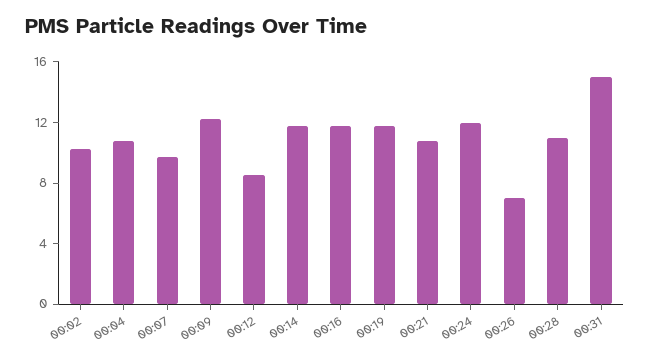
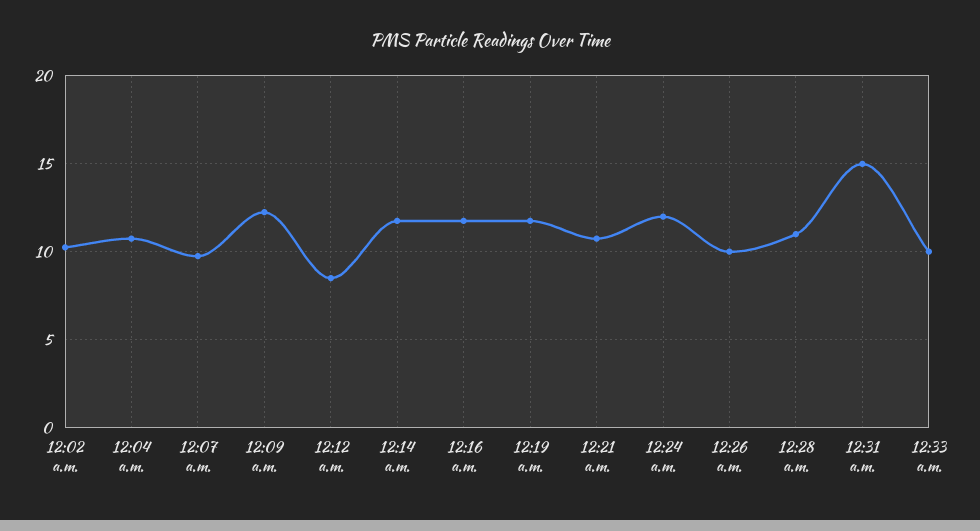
00:26: 7 -> 10
12:33 a.m.: none -> 10

